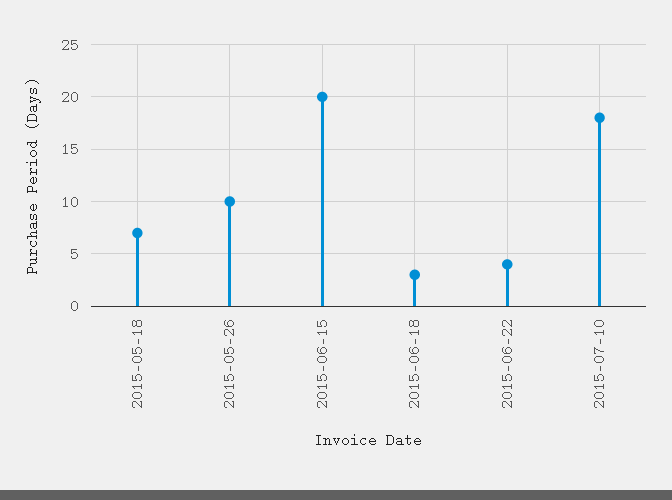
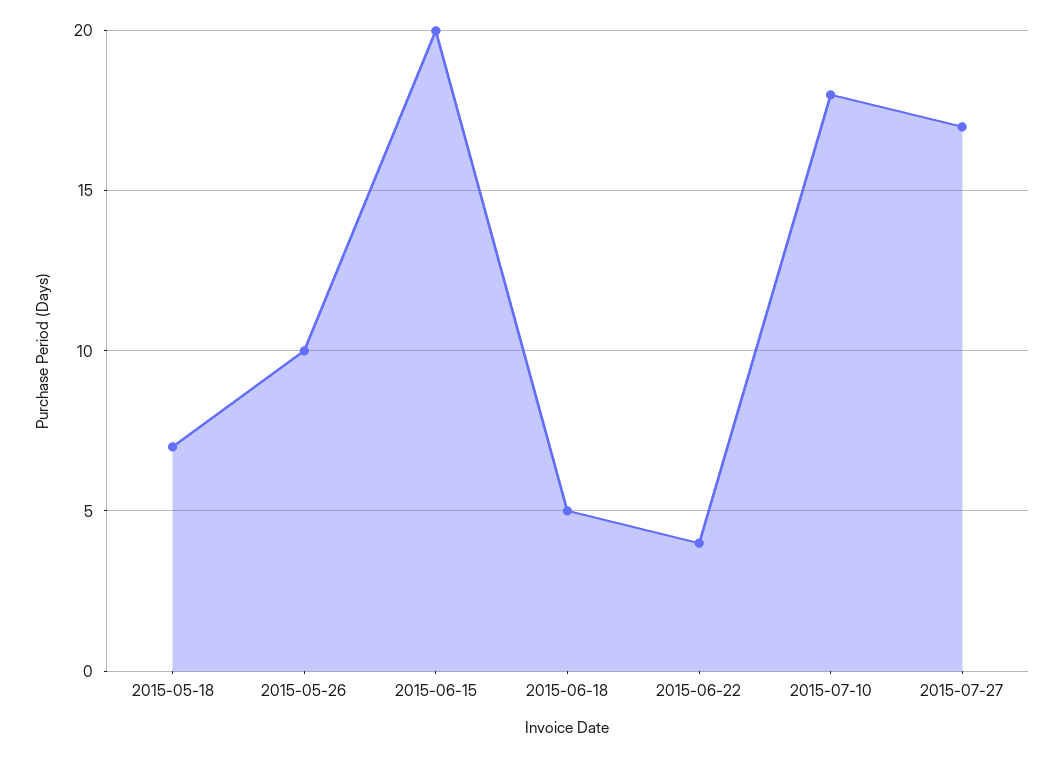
2015-06-18: 3 -> 5
2015-07-27: none -> 17

